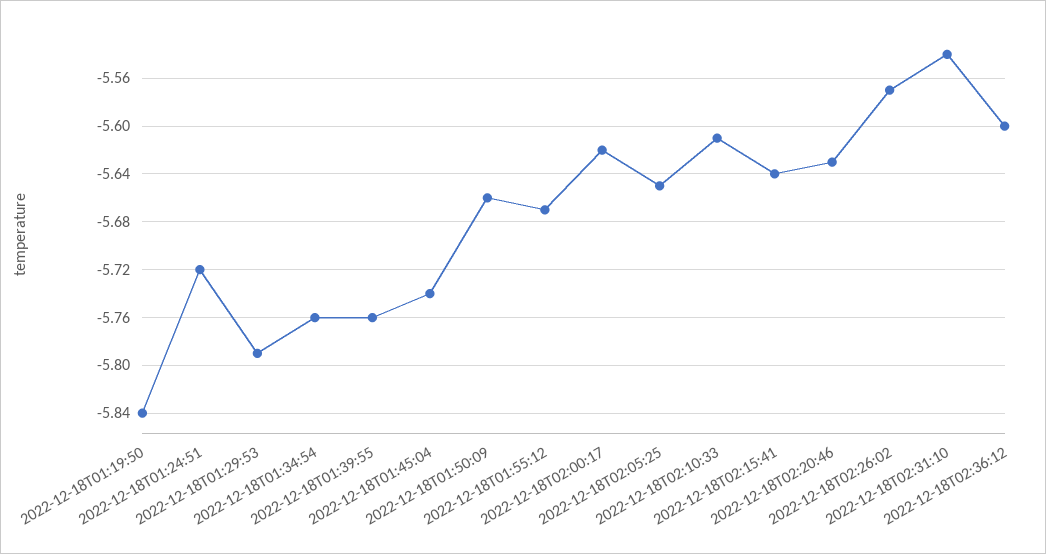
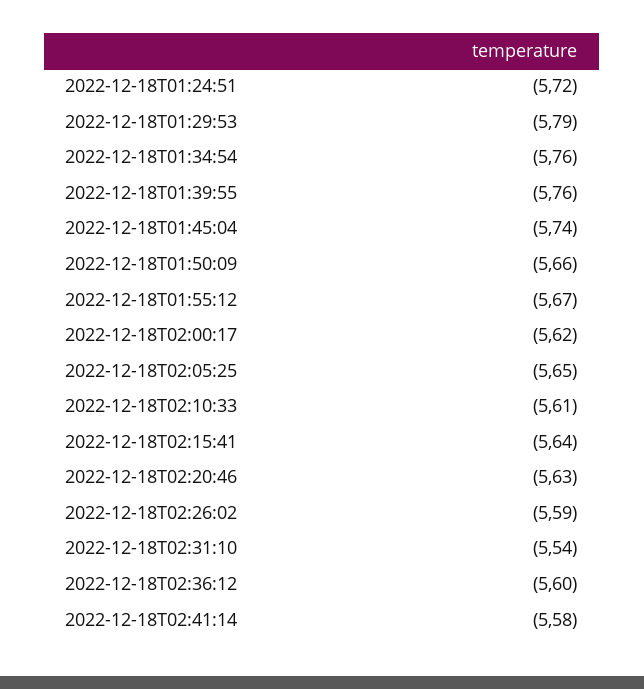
2022-12-18T01:19:50: -5.84 -> none
2022-12-18T02:26:02: -5.57 -> -5.59
2022-12-18T02:41:14: none -> -5.58

